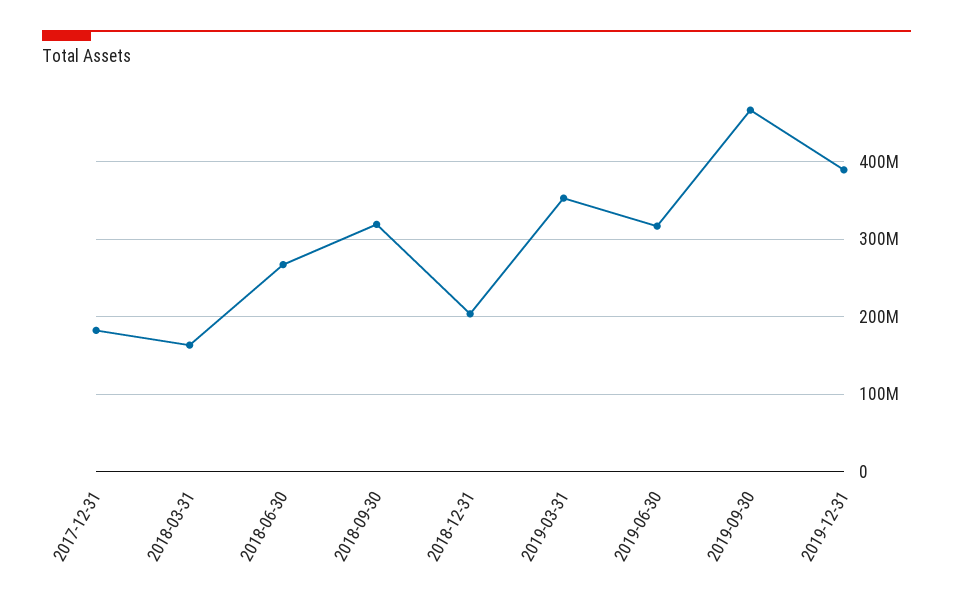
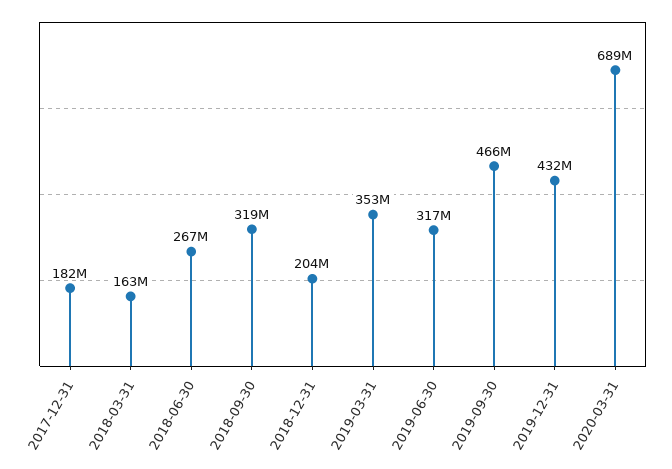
2019-12-31: 390000000 -> 432000000
2020-03-31: none -> 689000000

